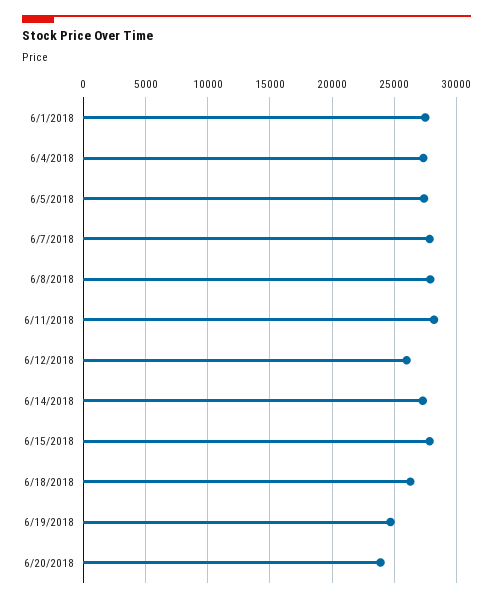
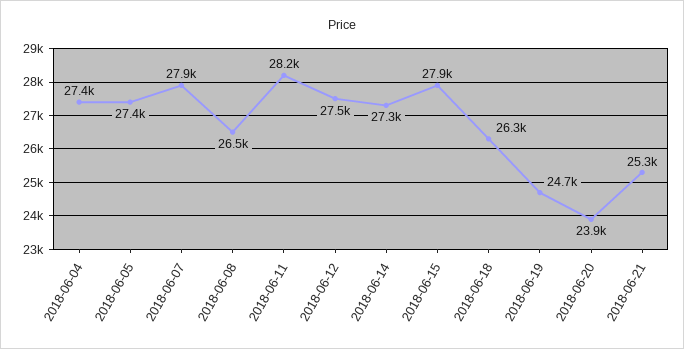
6/1/2018: 27500 -> none
6/8/2018: 28000 -> 26500
6/12/2018: 26000 -> 27500
2018-06-21: none -> 25300

